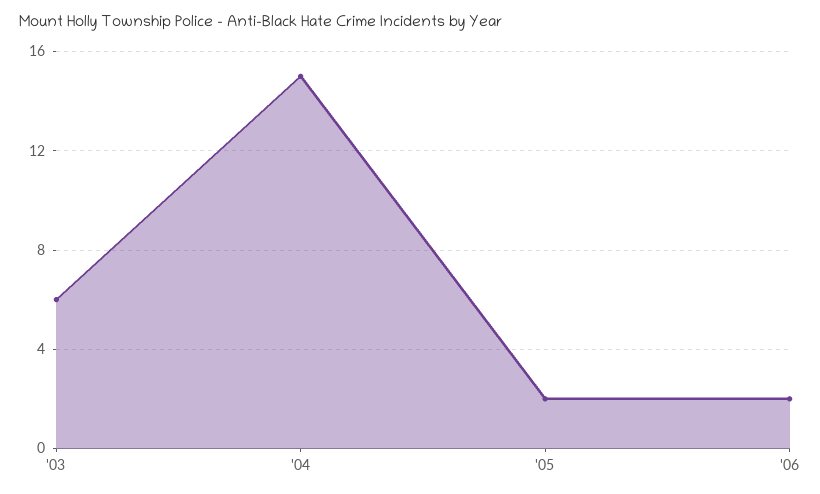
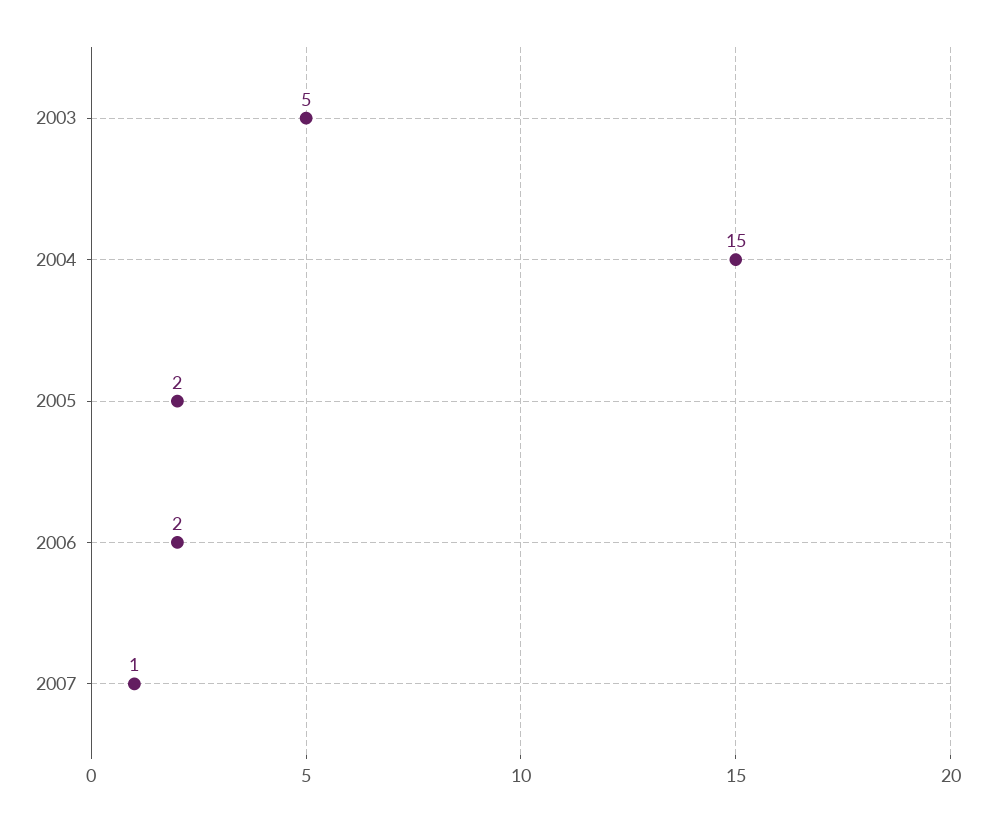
'03: 6 -> 5
2007: none -> 1

